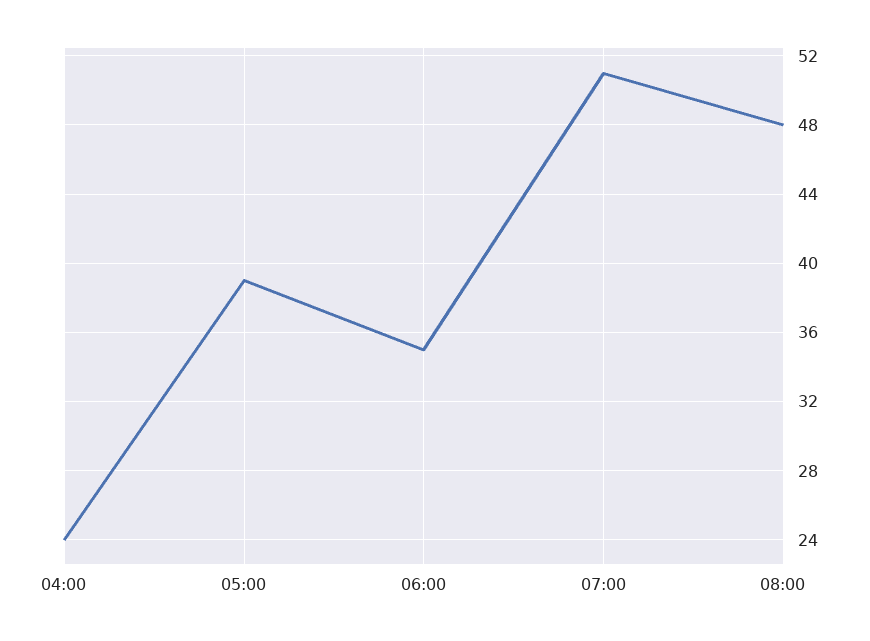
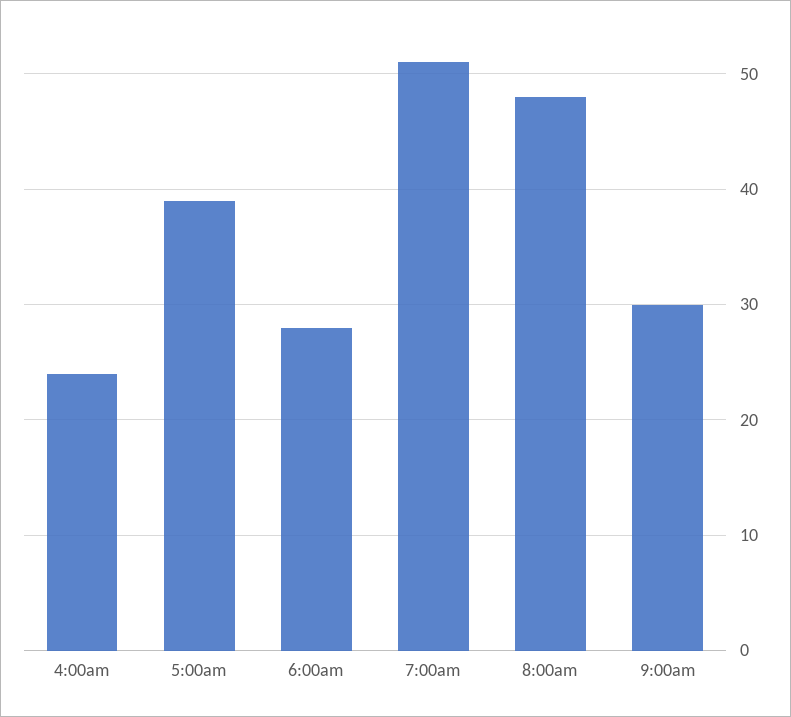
06:00: 35 -> 28
9:00am: none -> 30

